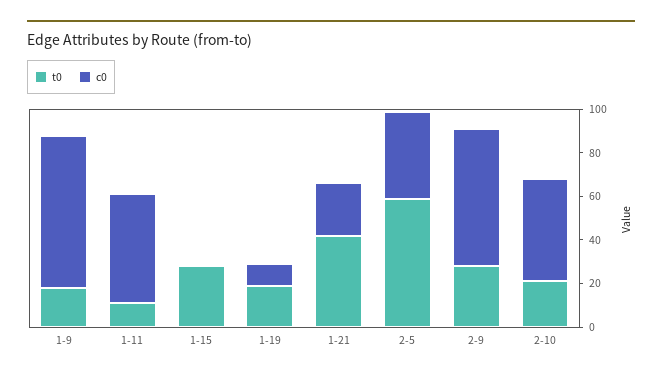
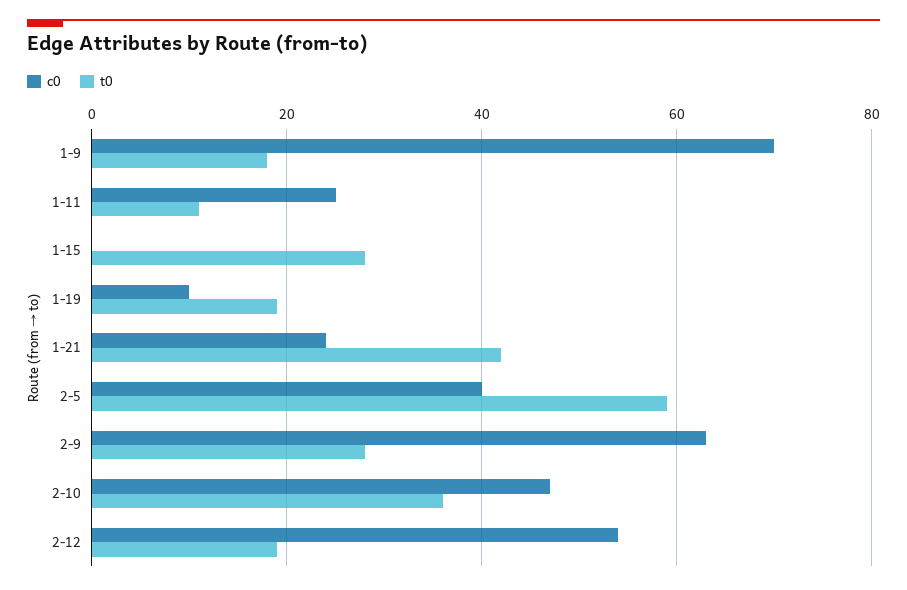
c0, 1-11: 50 -> 25
t0, 2-10: 20 -> 35
c0, 2-12: none -> 55
t0, 2-12: none -> 20

